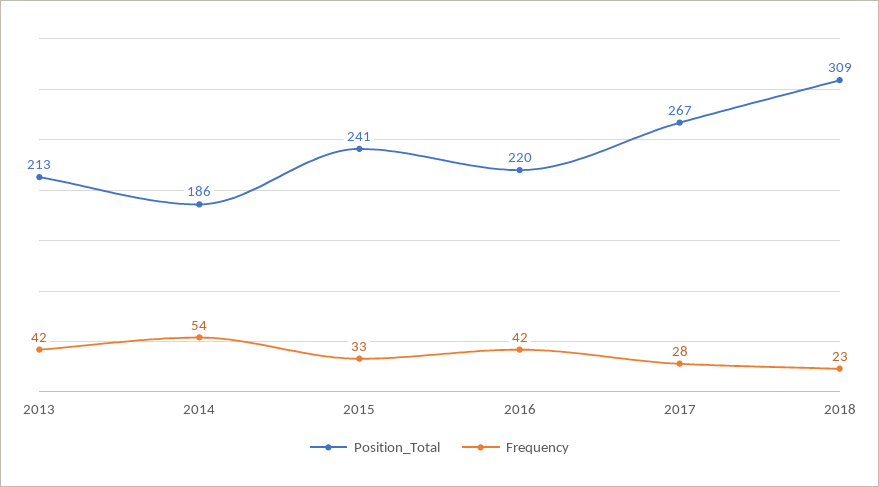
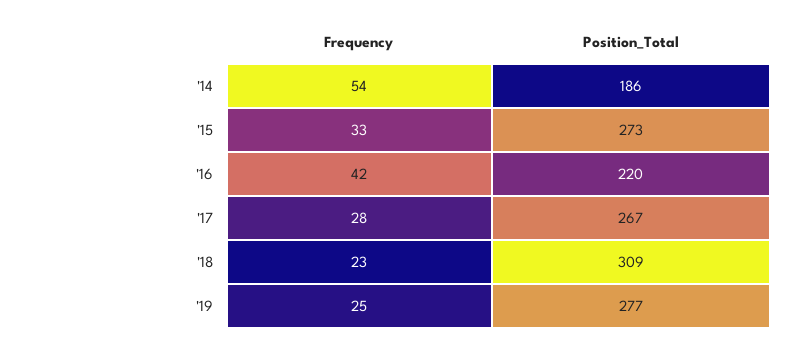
Position_Total, 2013: 213 -> none
Frequency, 2013: 42 -> none
Position_Total, 2015: 241 -> 273
Frequency, '19: none -> 25
Position_Total, '19: none -> 277

